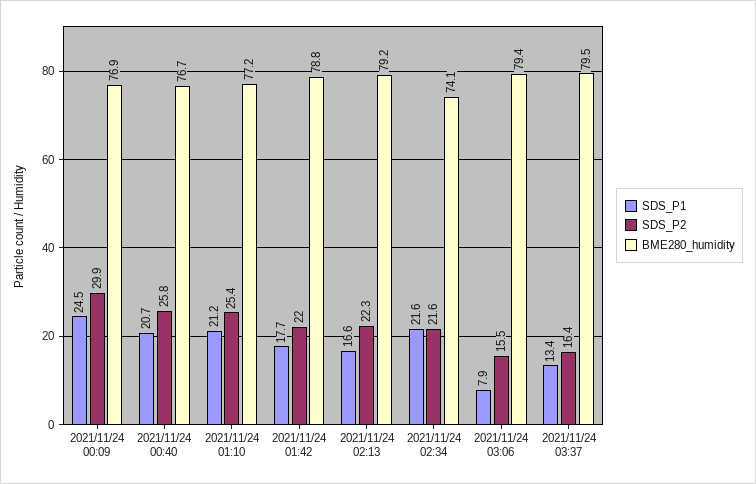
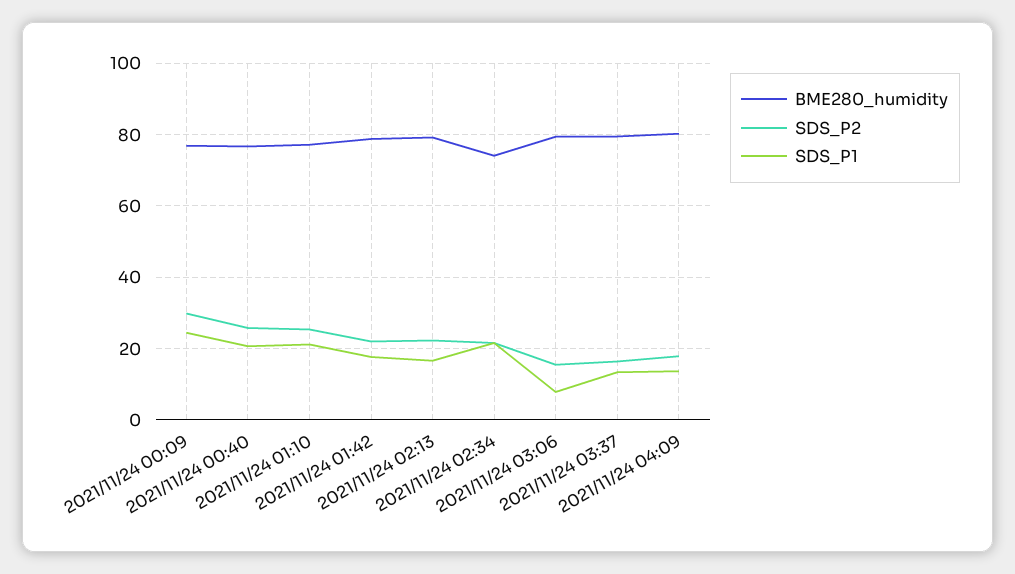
BME280_humidity, 2021/11/24 04:09: none -> 80
SDS_P2, 2021/11/24 04:09: none -> 18
SDS_P1, 2021/11/24 04:09: none -> 14

